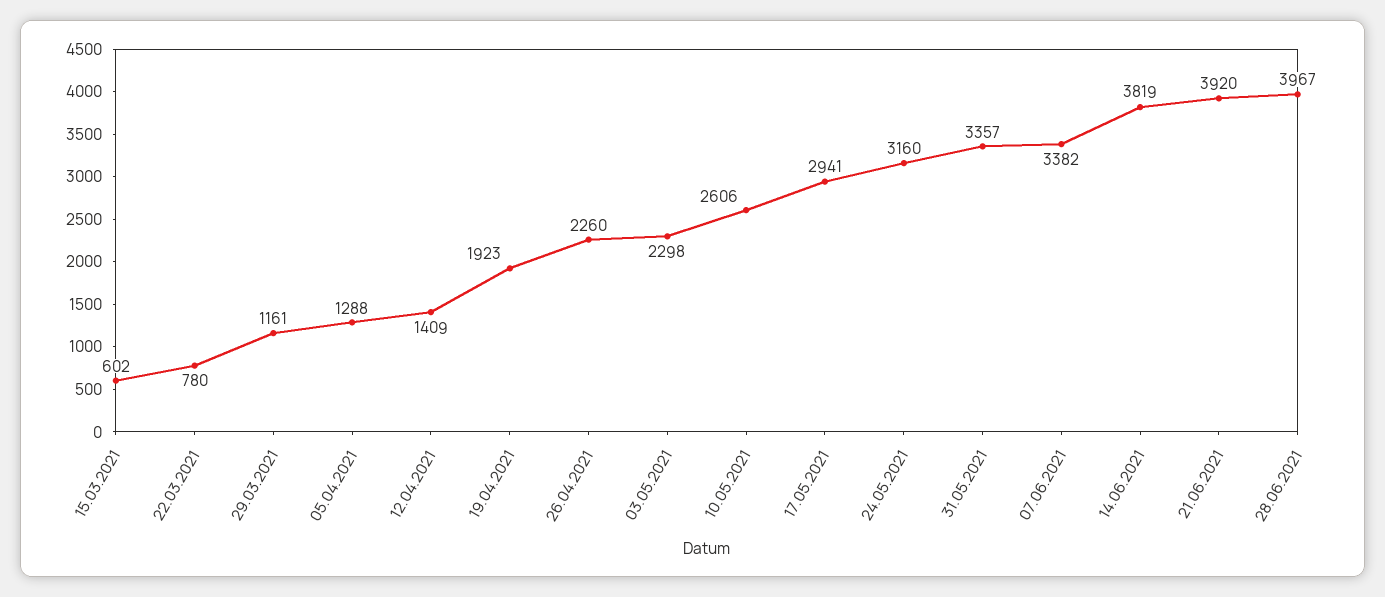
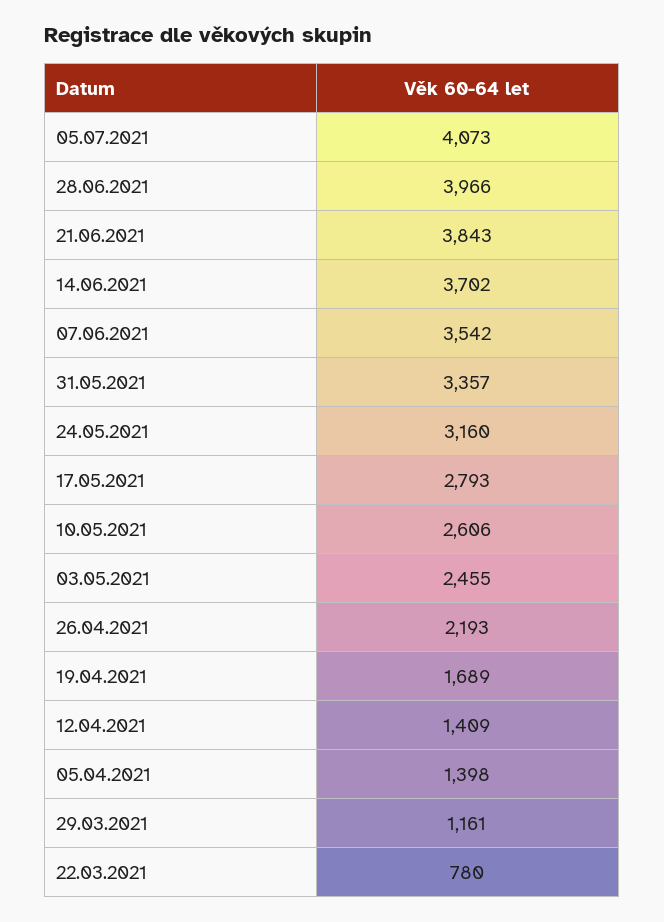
15.03.2021: 602 -> none
05.04.2021: 1288 -> 1398
19.04.2021: 1923 -> 1689
26.04.2021: 2260 -> 2193
03.05.2021: 2298 -> 2455
17.05.2021: 2941 -> 2793
07.06.2021: 3382 -> 3542
14.06.2021: 3819 -> 3702
21.06.2021: 3920 -> 3843
28.06.2021: 3967 -> 3966
05.07.2021: none -> 4073

